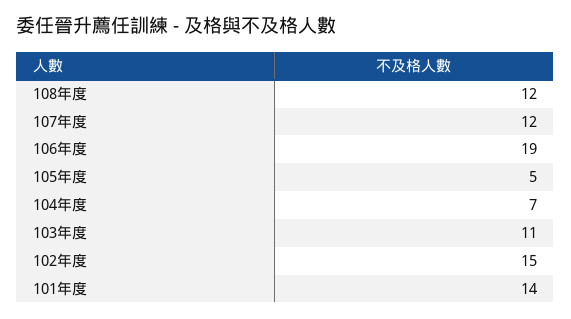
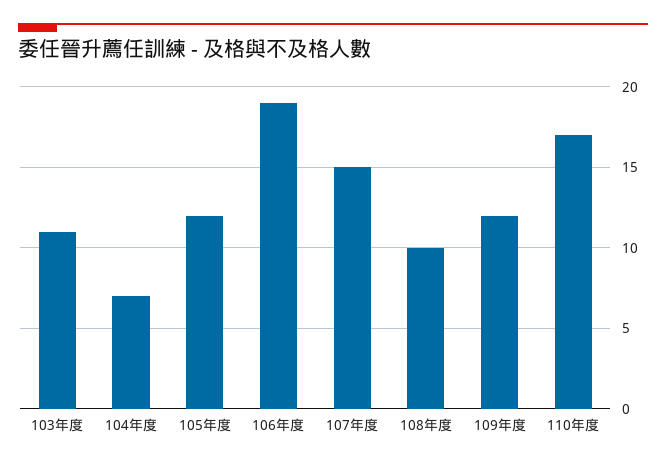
108年度: 12 -> 10
107年度: 12 -> 15
105年度: 5 -> 12
102年度: 15 -> none
101年度: 14 -> none
109年度: none -> 12
110年度: none -> 17

